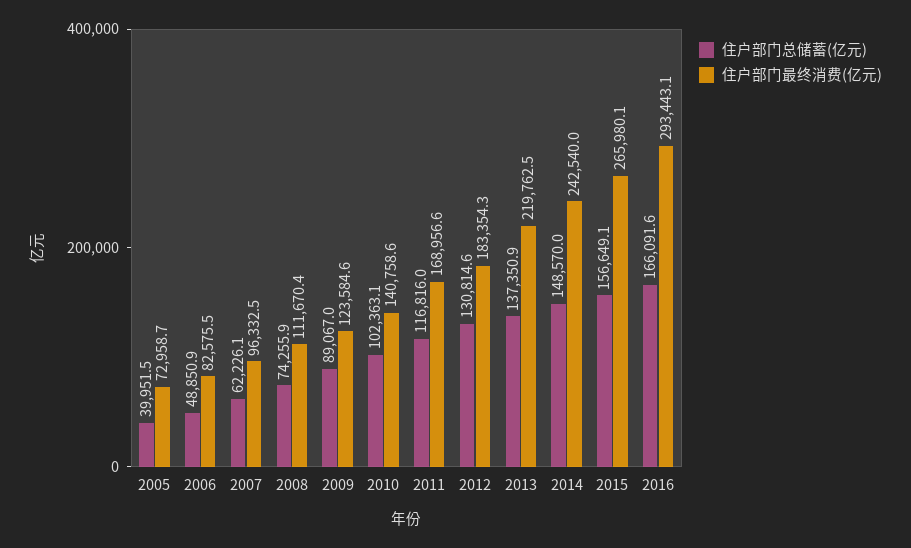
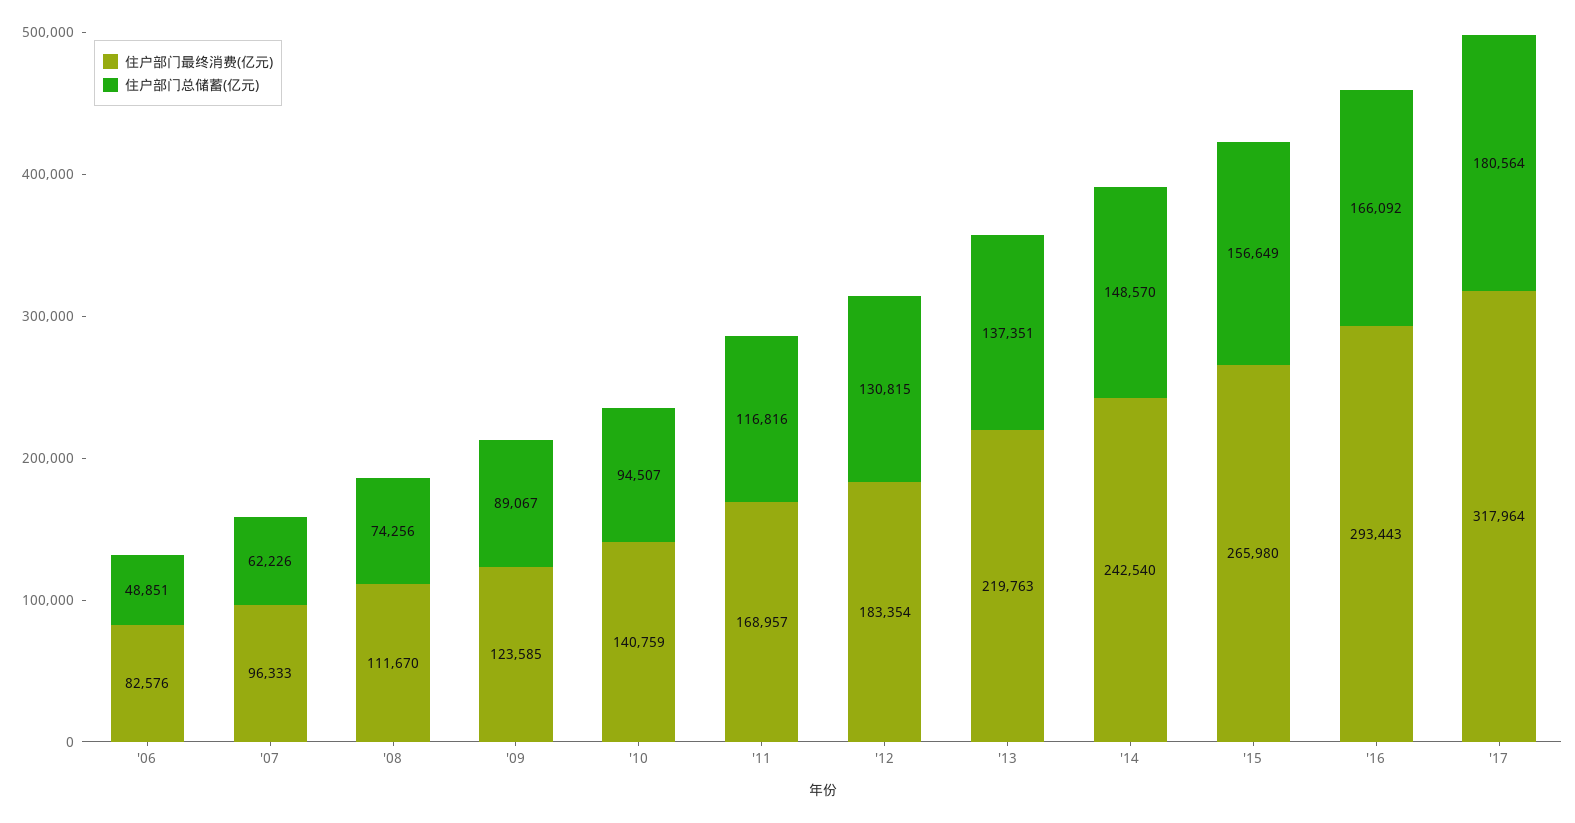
住户部门总储蓄(亿元), 2005: 39951.5 -> none
住户部门最终消费(亿元), 2005: 72958.7 -> none
住户部门总储蓄(亿元), 2010: 102363.1 -> 94507
住户部门最终消费(亿元), '17: none -> 317964
住户部门总储蓄(亿元), '17: none -> 180564

